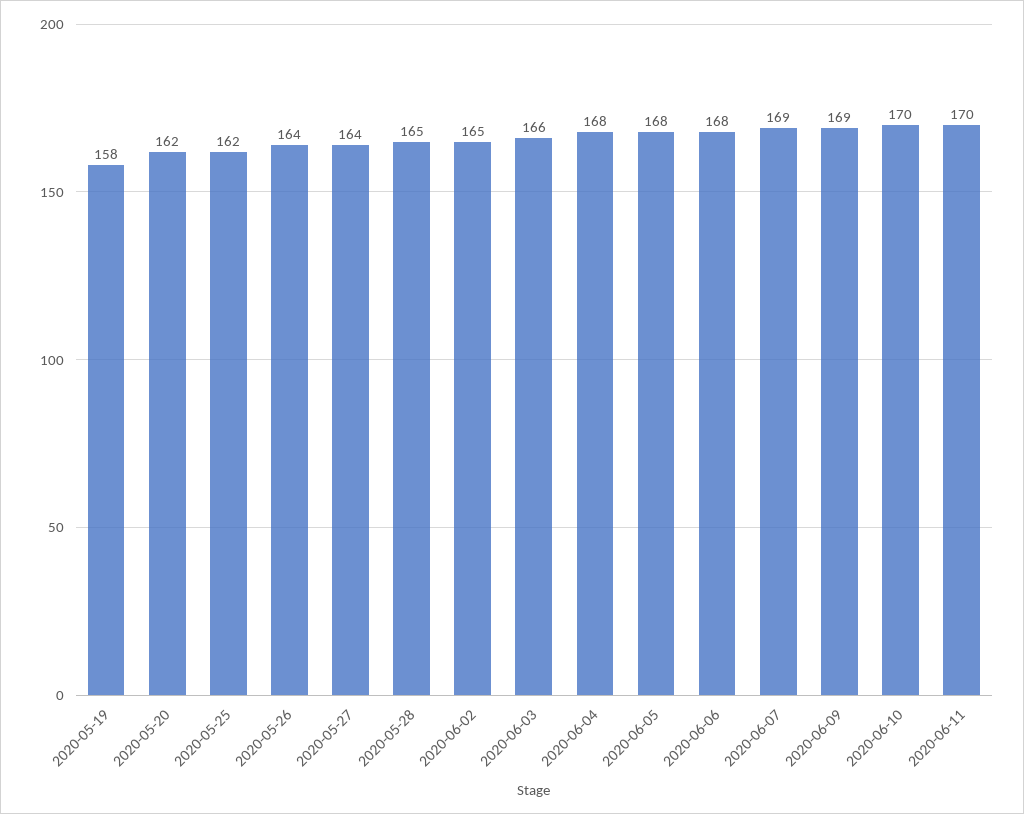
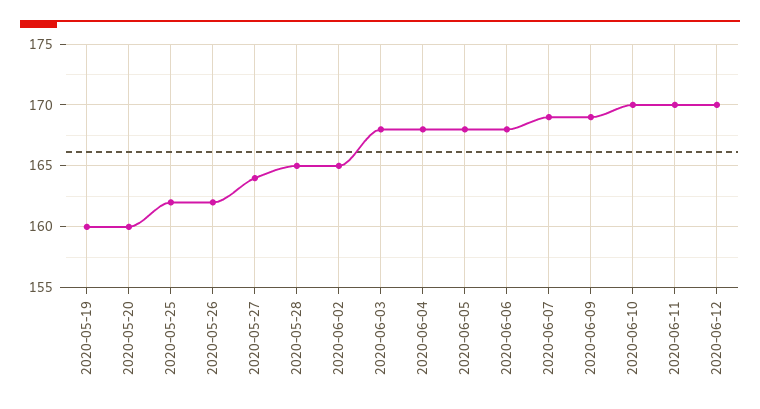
2020-05-19: 158 -> 160
2020-05-20: 162 -> 160
2020-05-26: 164 -> 162
2020-06-03: 166 -> 168
2020-06-12: none -> 170

